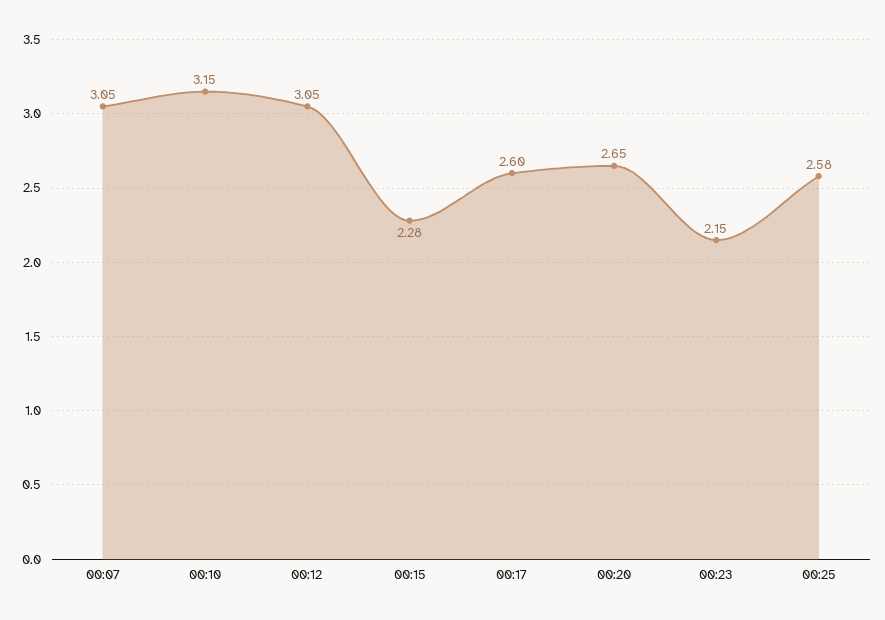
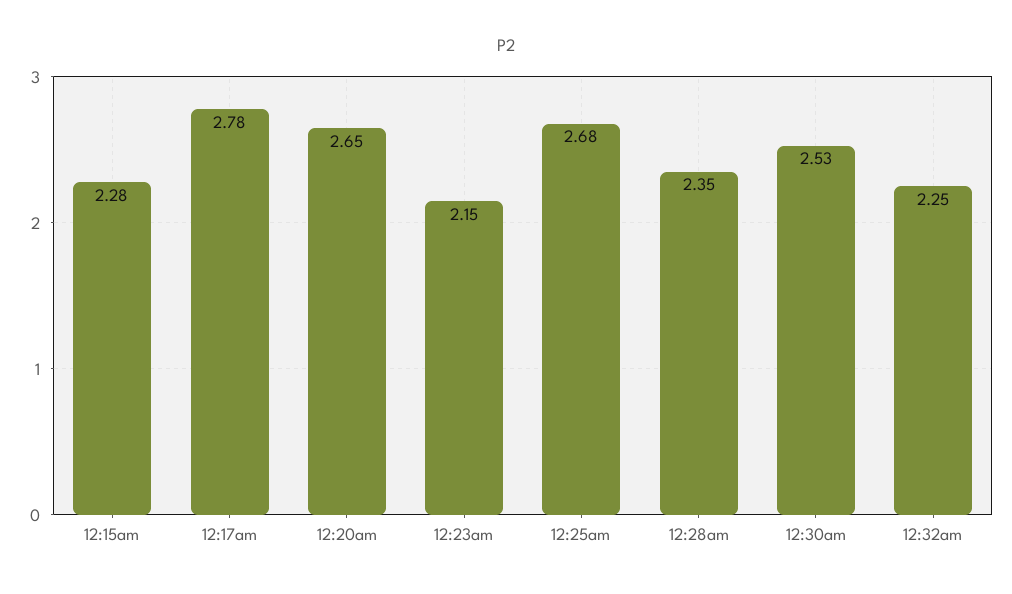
00:07: 3.05 -> none
00:10: 3.15 -> none
00:12: 3.05 -> none
00:17: 2.6 -> 2.78
00:25: 2.58 -> 2.68
12:28am: none -> 2.35
12:30am: none -> 2.53
12:32am: none -> 2.25

